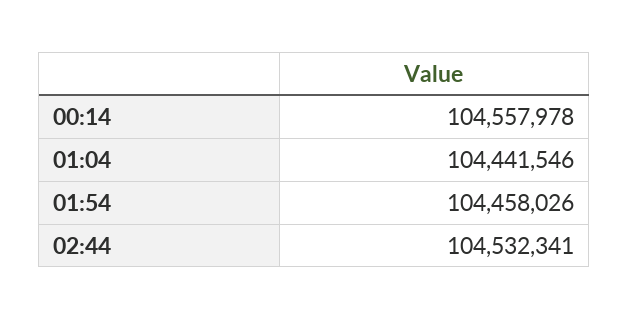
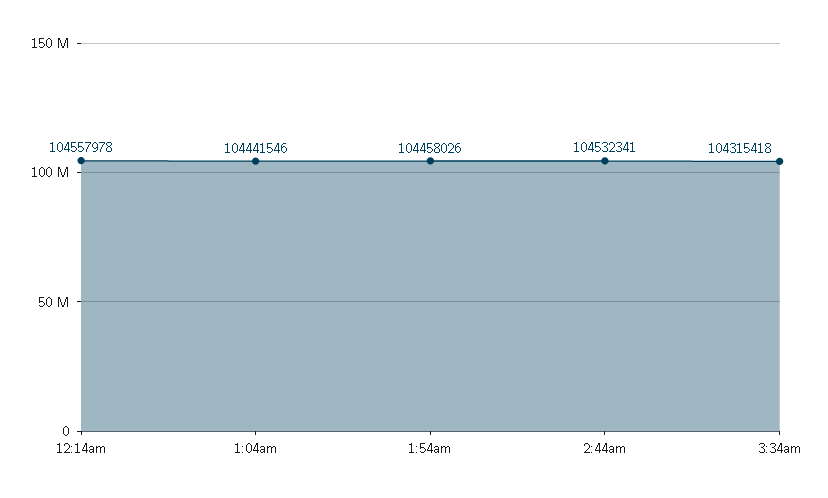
3:34am: none -> 104315418

